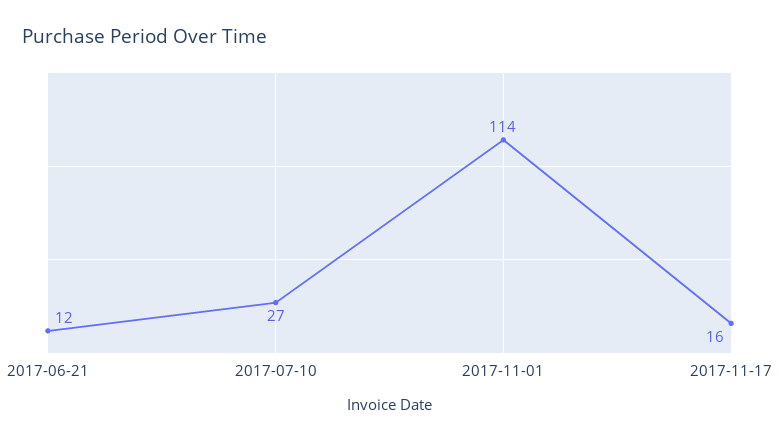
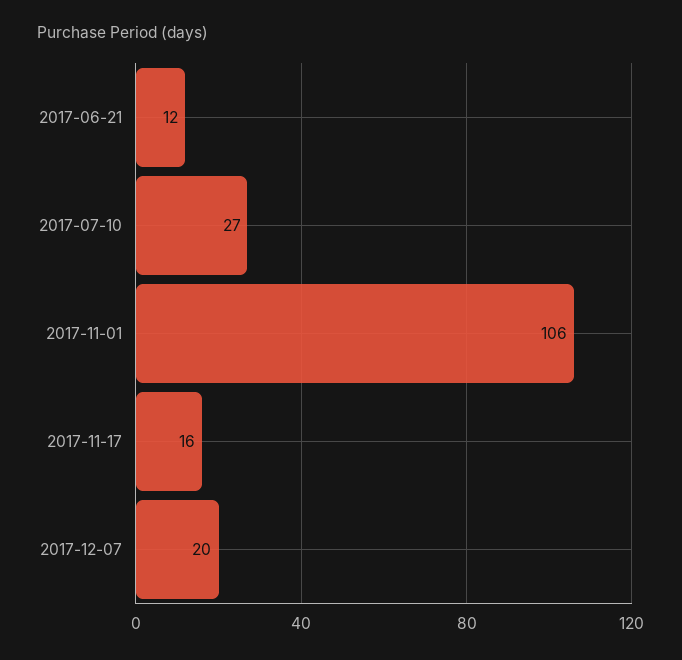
2017-11-01: 114 -> 106
2017-12-07: none -> 20

